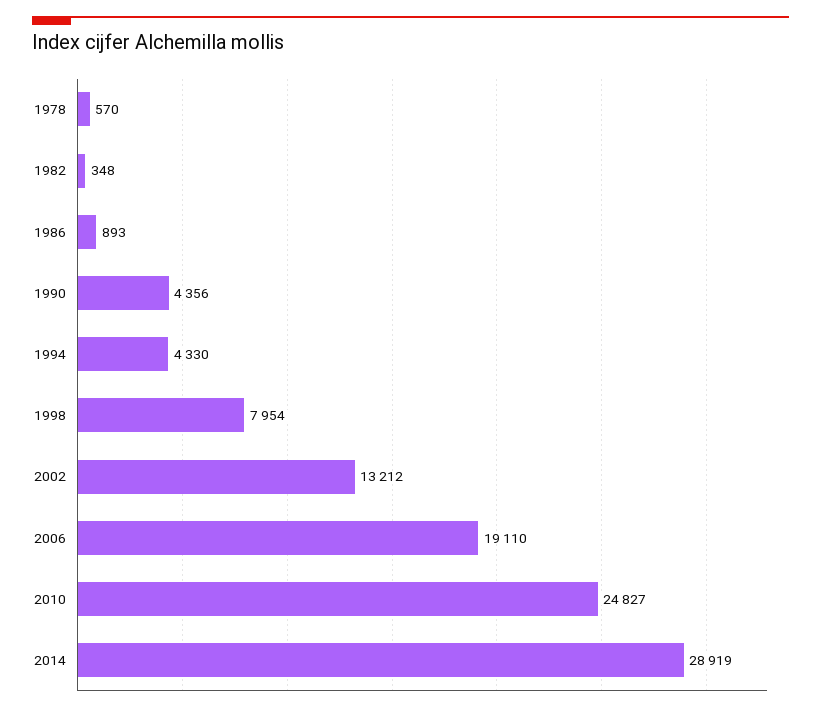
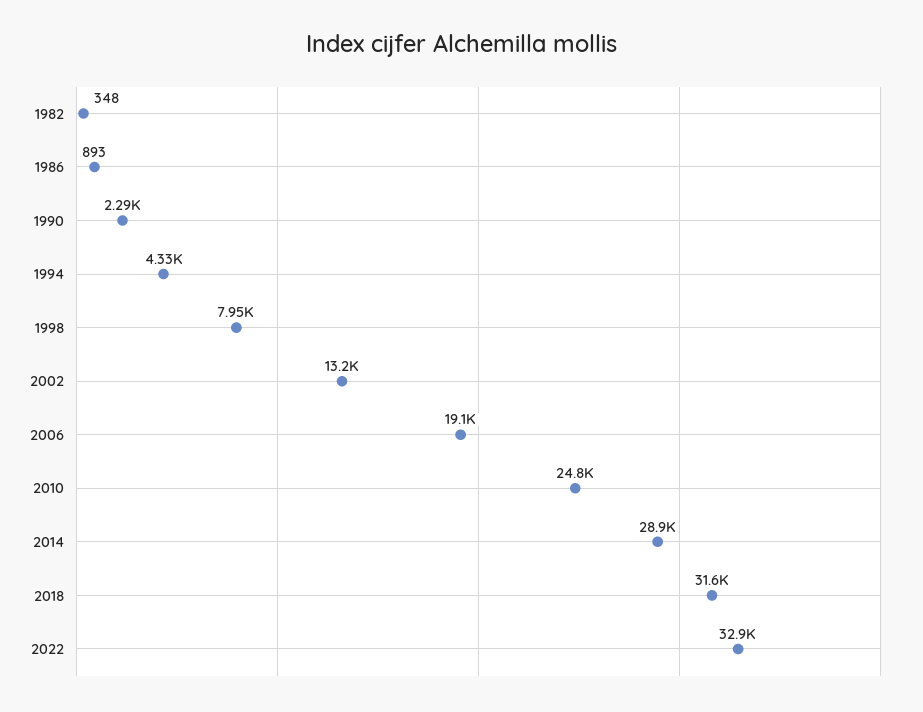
1978: 570 -> none
1990: 4356 -> 2290
2018: none -> 31600
2022: none -> 32900

